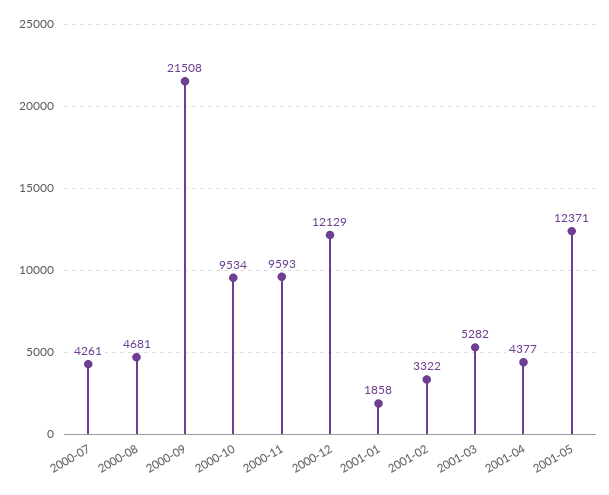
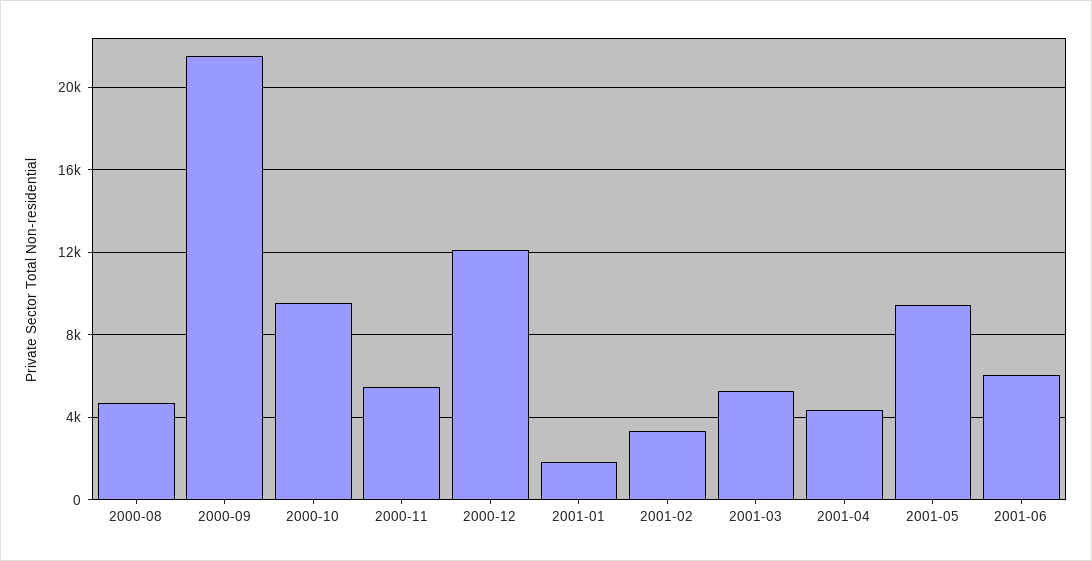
2000-07: 4261 -> none
2000-11: 9593 -> 5500
2001-05: 12371 -> 9500
2001-06: none -> 6000

